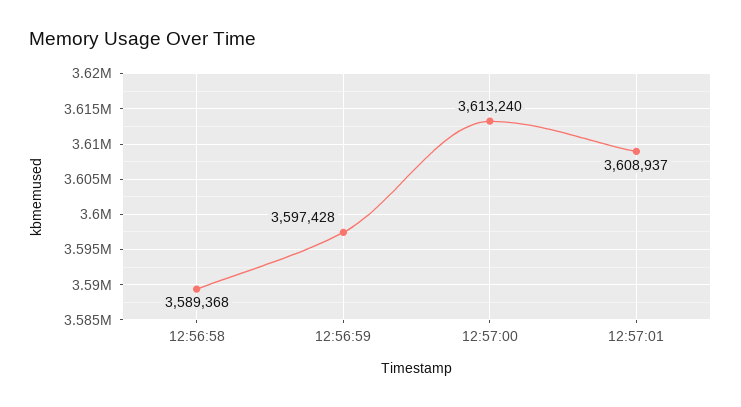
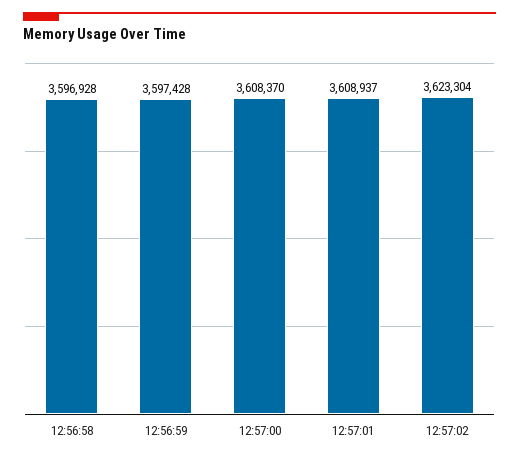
12:56:58: 3589368 -> 3596928
12:57:00: 3613240 -> 3608370
12:57:02: none -> 3623304

